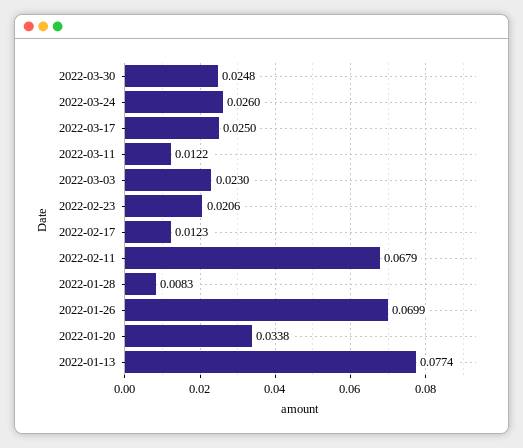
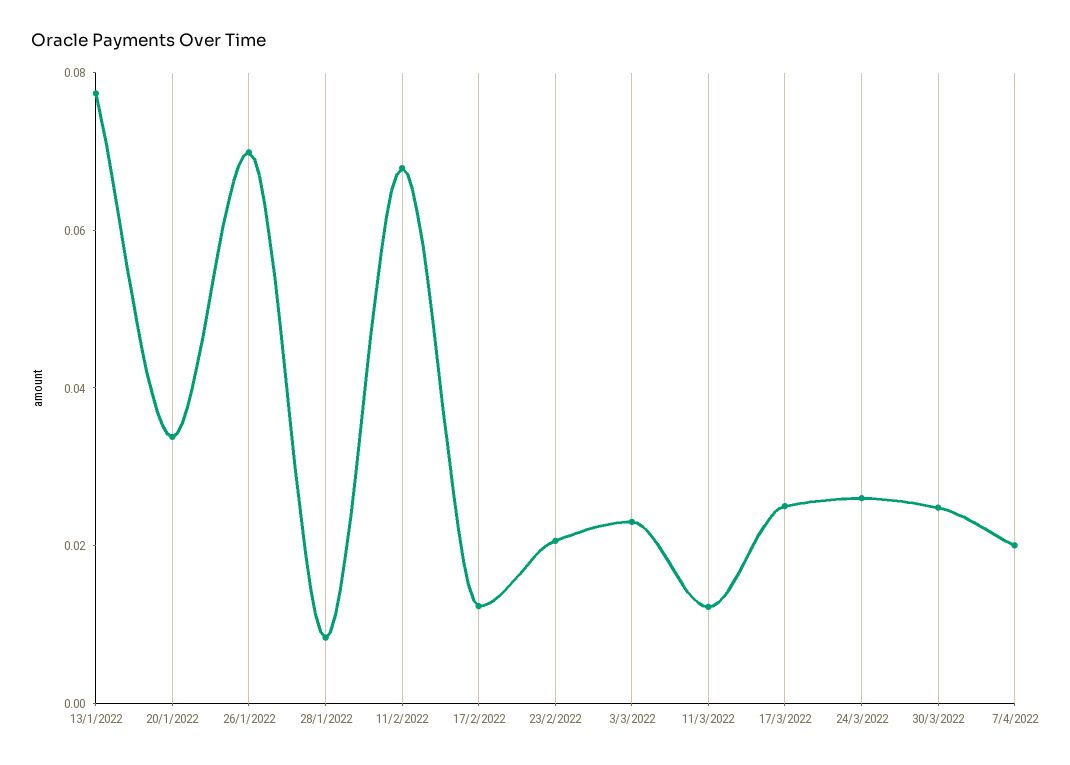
7/4/2022: none -> 0.02

